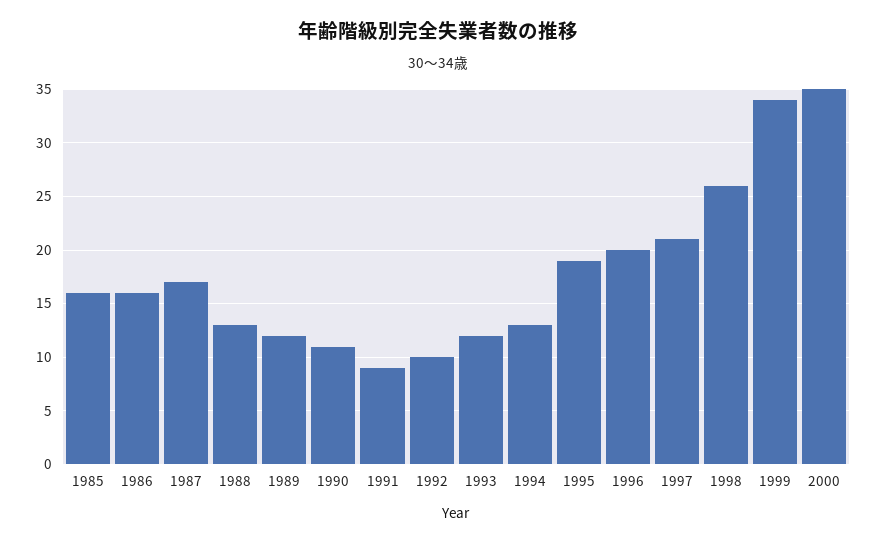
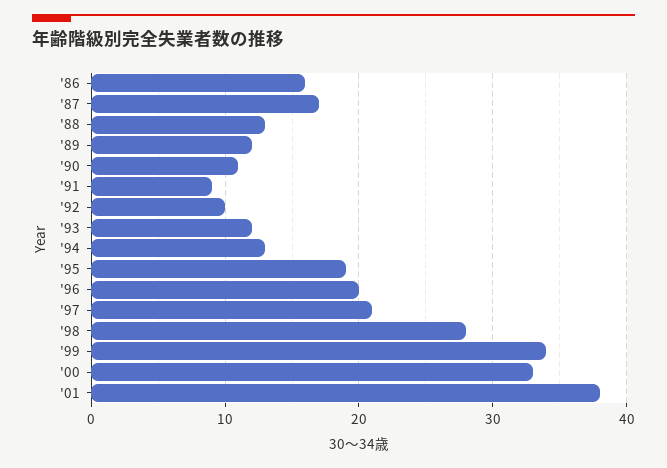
1985: 16 -> none
1998: 26 -> 28
2000: 35 -> 33
'01: none -> 38

